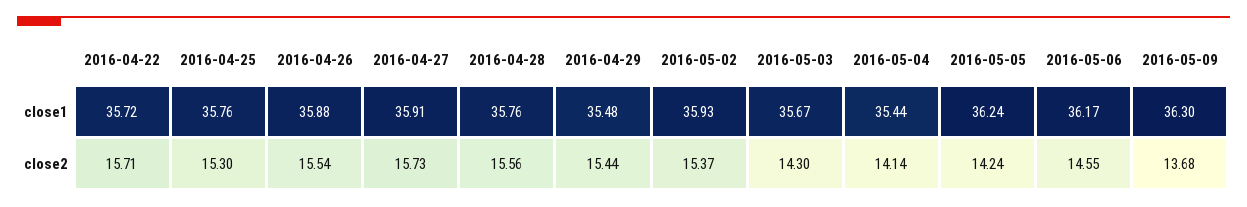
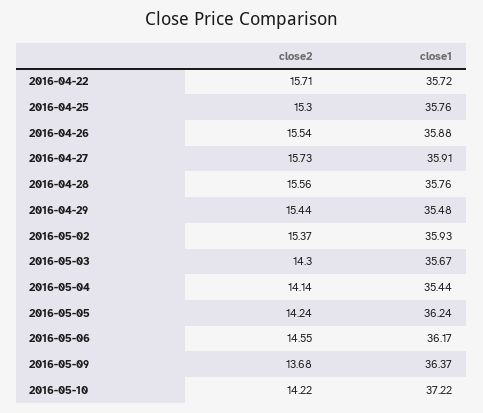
2016-05-09, close1: 36.3 -> 36.37
2016-05-10, close2: none -> 14.22
2016-05-10, close1: none -> 37.22

